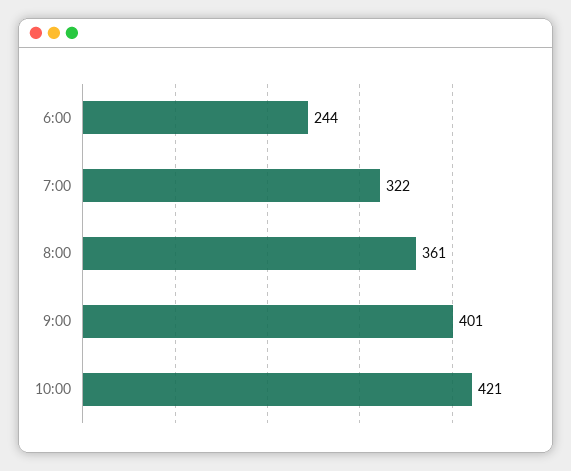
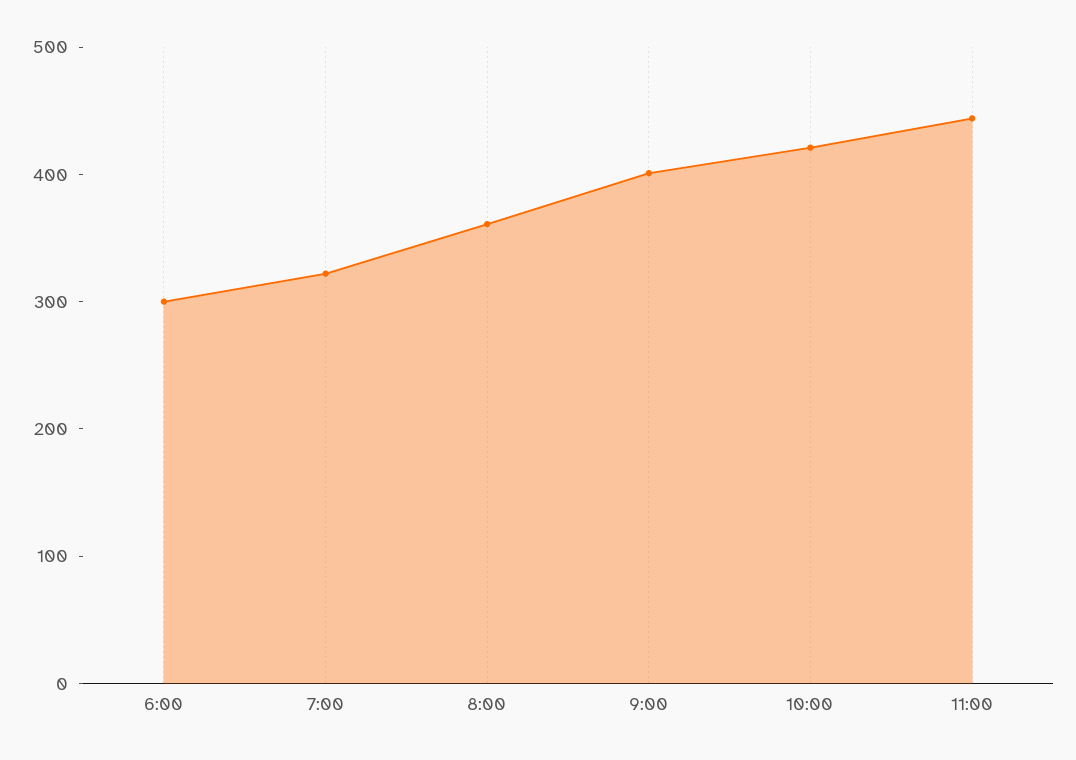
6:00: 244 -> 300
11:00: none -> 440

